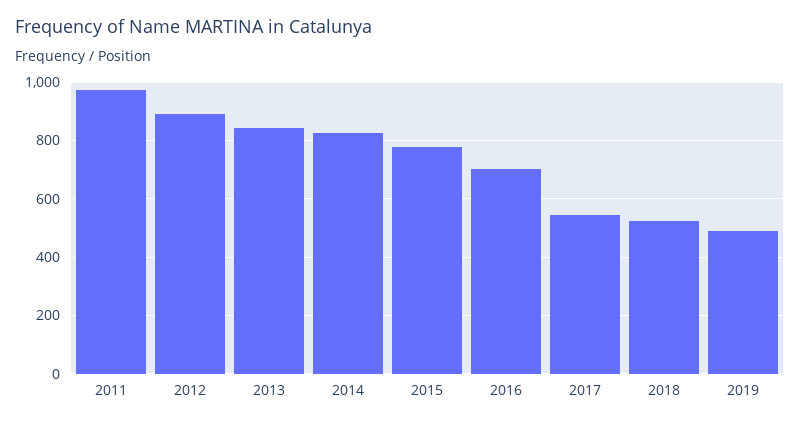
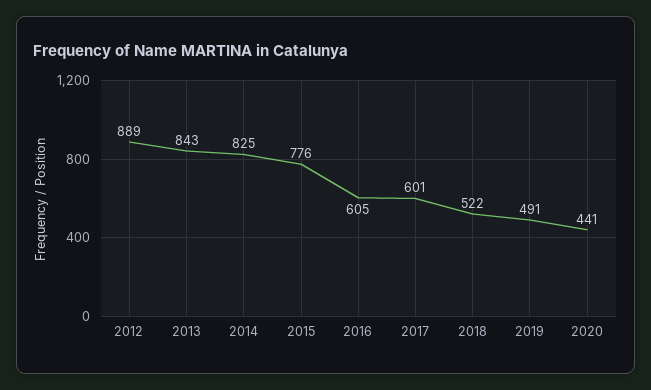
2011: 975 -> none
2016: 700 -> 605
2017: 550 -> 601
2020: none -> 441

